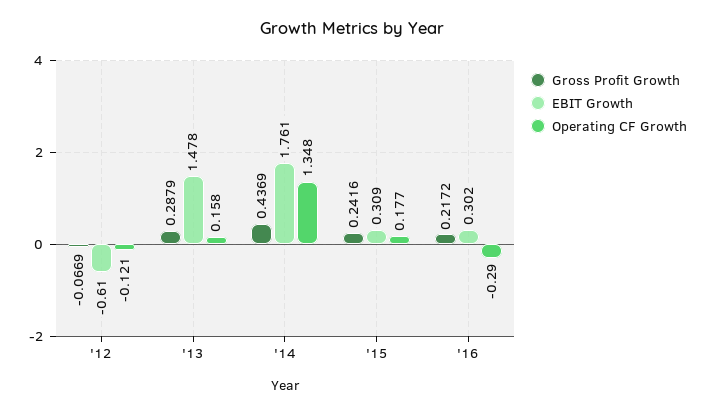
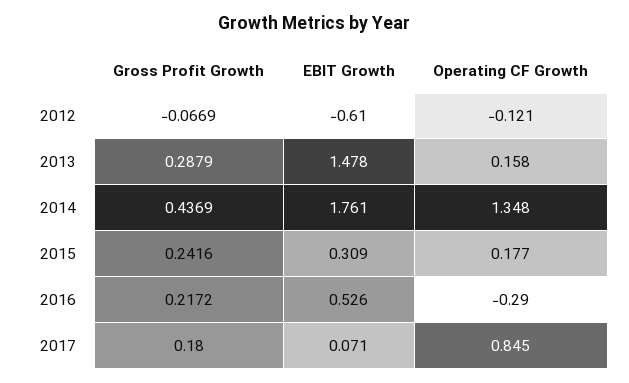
EBIT Growth, '16: 0.302 -> 0.526
Gross Profit Growth, 2017: none -> 0.18
EBIT Growth, 2017: none -> 0.071
Operating CF Growth, 2017: none -> 0.845

